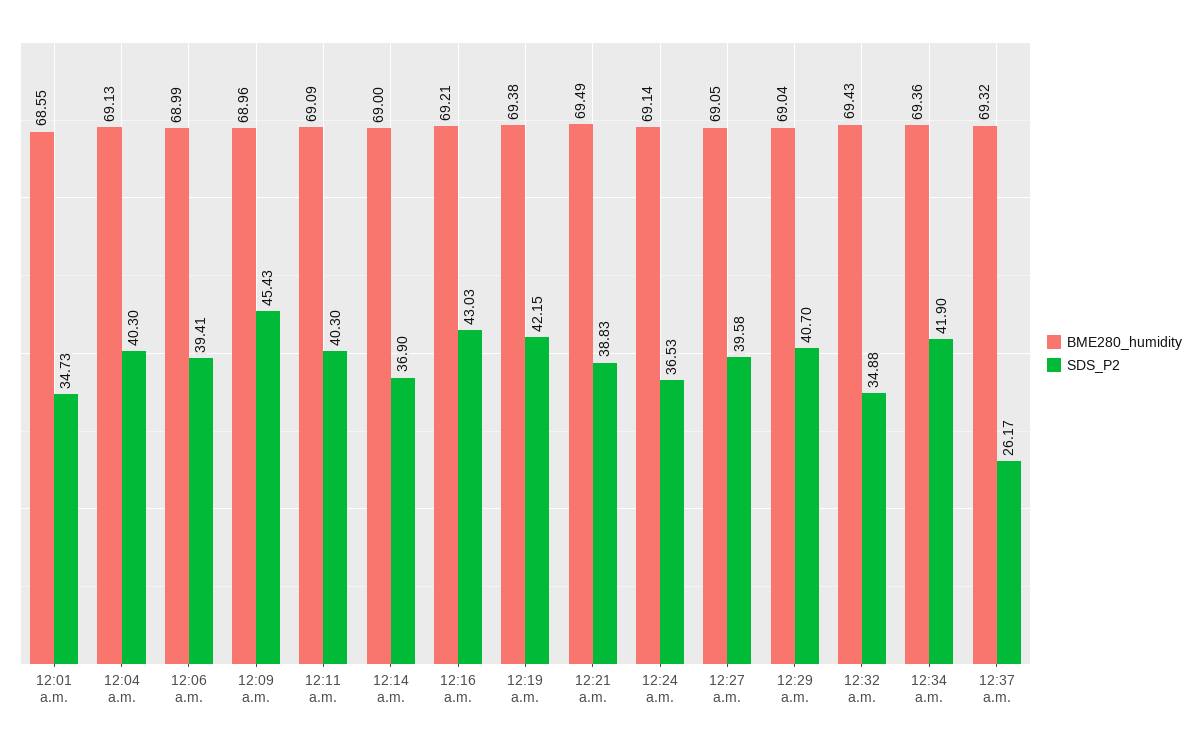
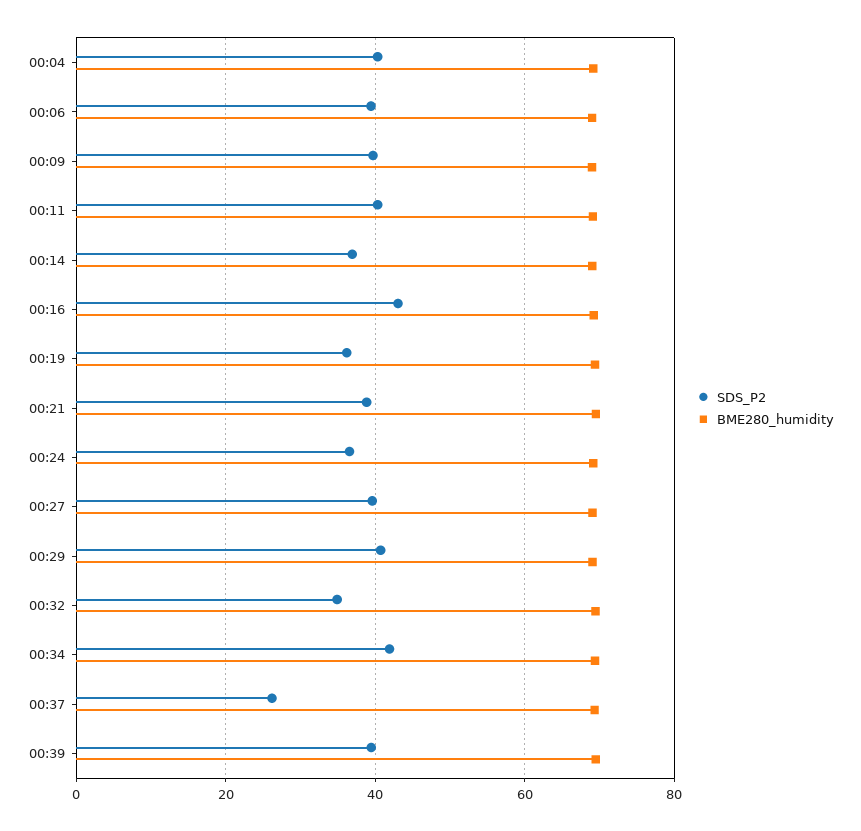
BME280_humidity, 12:01 a.m.: 68.55 -> none
SDS_P2, 12:01 a.m.: 34.73 -> none
SDS_P2, 12:09 a.m.: 45.43 -> 40
SDS_P2, 12:19 a.m.: 42.15 -> 36
SDS_P2, 00:39: none -> 40
BME280_humidity, 00:39: none -> 70

